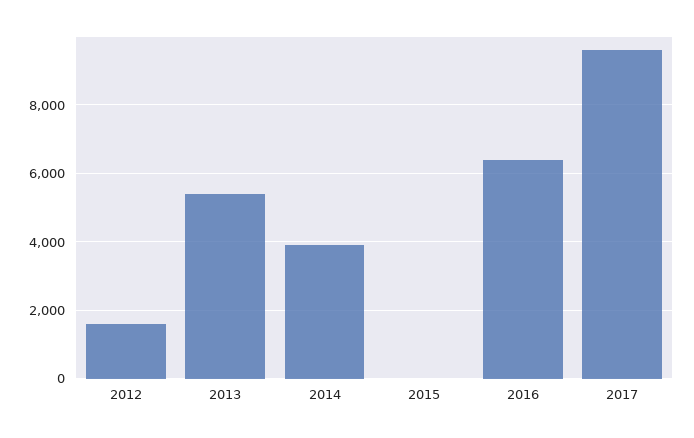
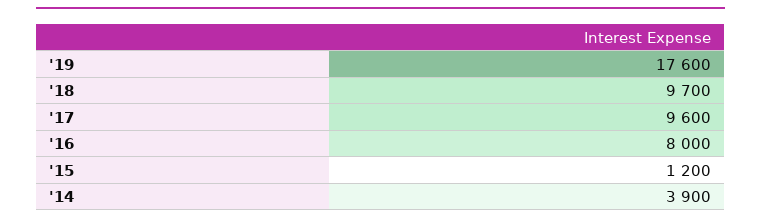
2012: 1600 -> none
2013: 5400 -> none
2015: 0 -> 1200
2016: 6400 -> 8000
'19: none -> 17600
'18: none -> 9700

